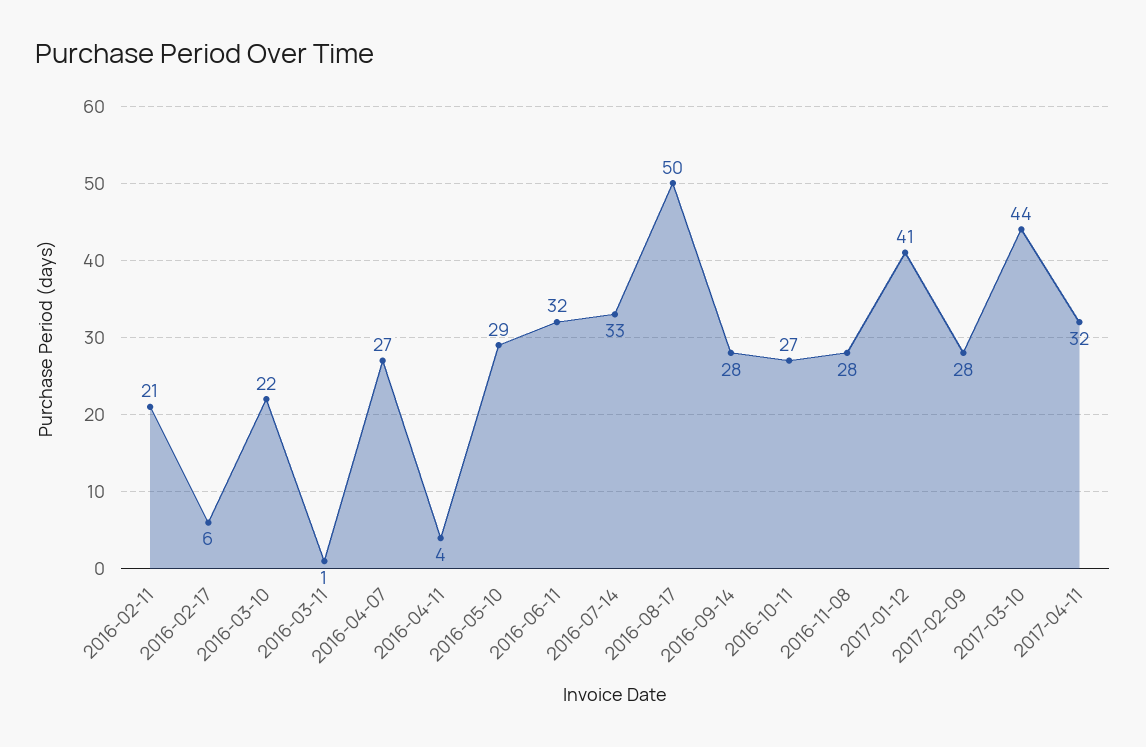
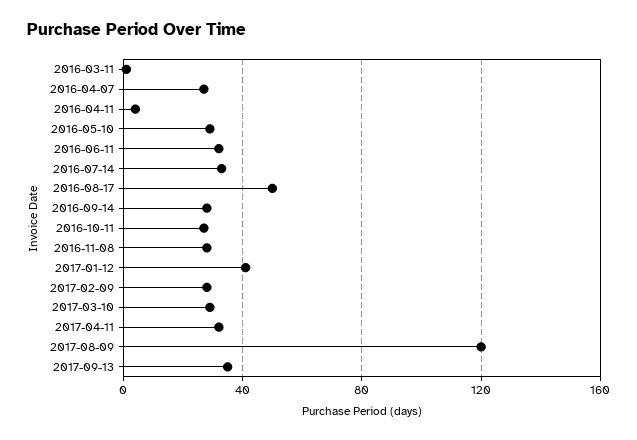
2016-02-11: 21 -> none
2016-02-17: 6 -> none
2016-03-10: 22 -> none
2017-03-10: 44 -> 30
2017-08-09: none -> 120
2017-09-13: none -> 35

